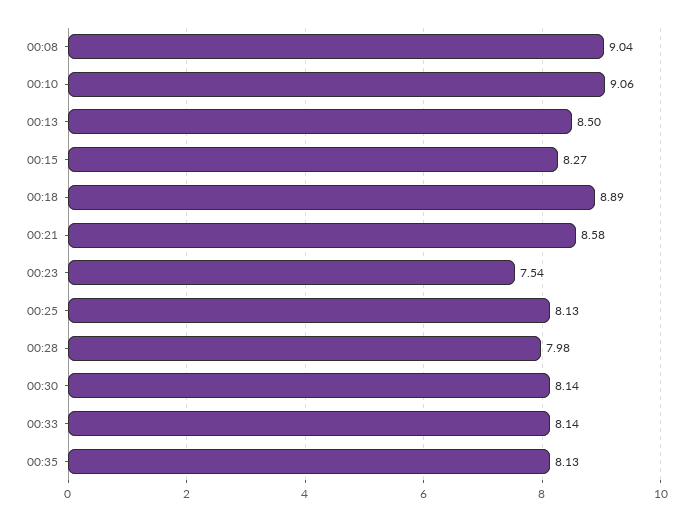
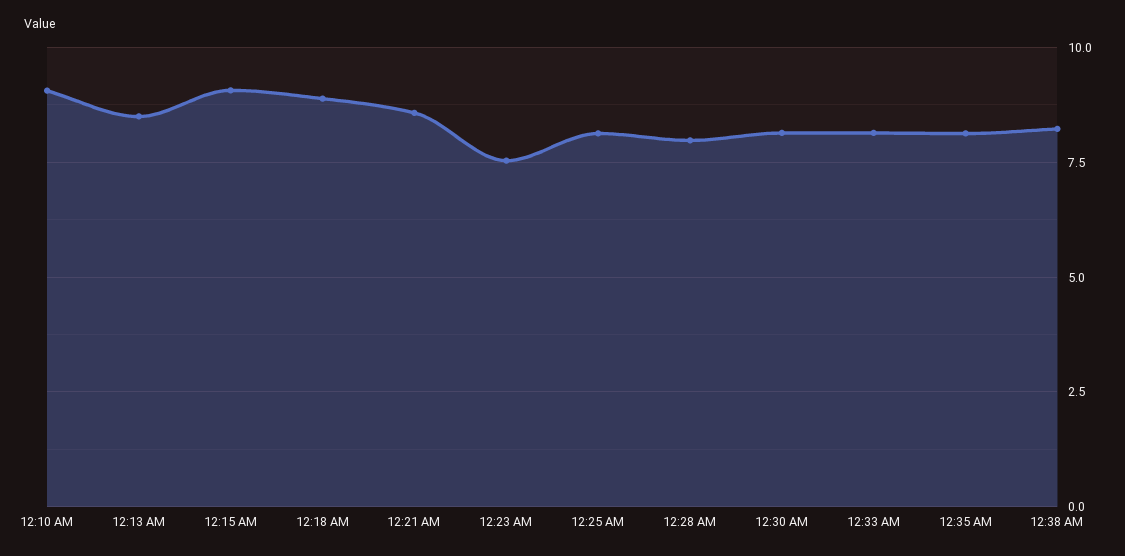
00:08: 9.04 -> none
00:15: 8.27 -> 9
12:38 AM: none -> 8.25

